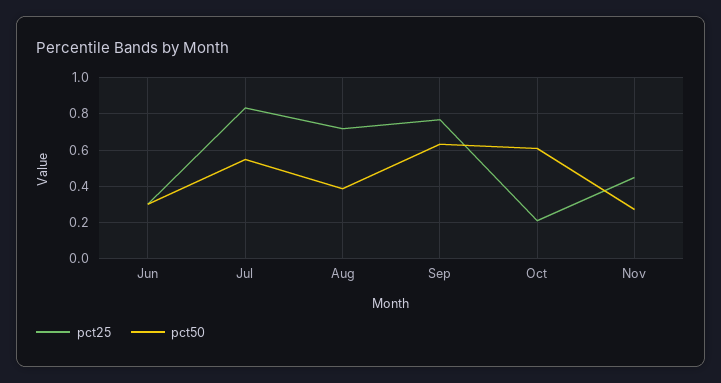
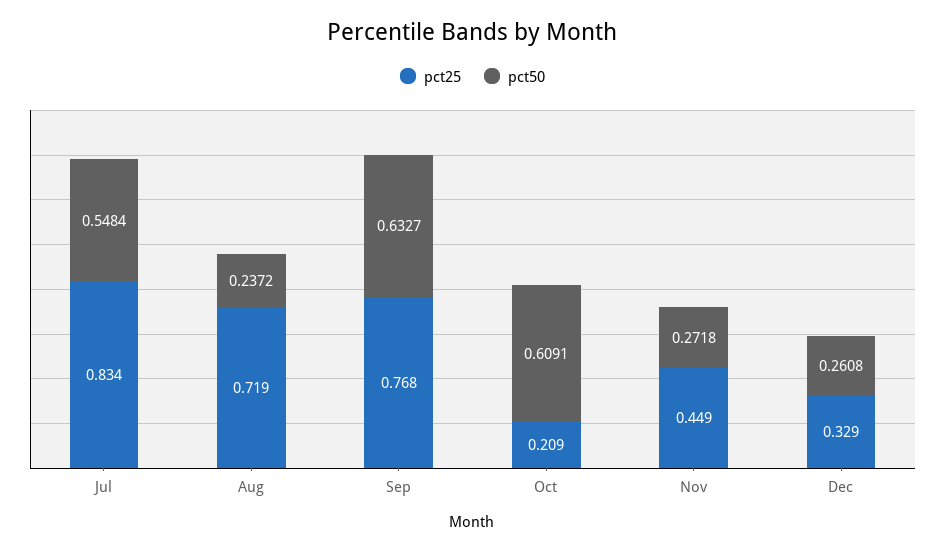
pct25, Jun: 0.3 -> none
pct50, Jun: 0.3 -> none
pct50, Aug: 0.4 -> 0.2372
pct25, Dec: none -> 0.329
pct50, Dec: none -> 0.2608

